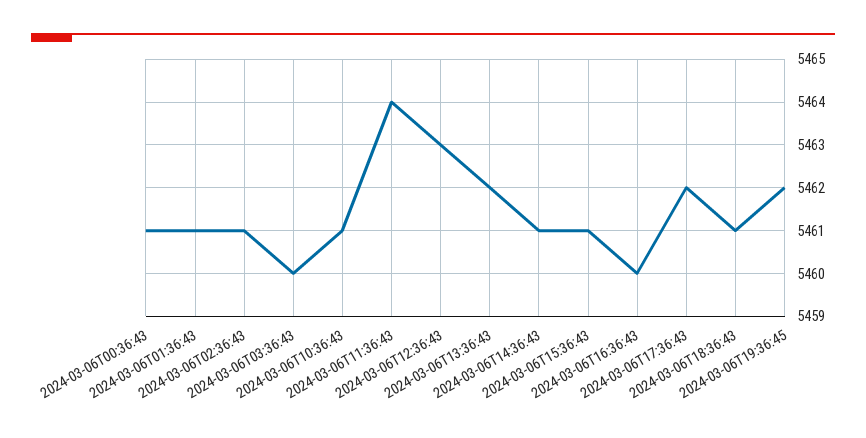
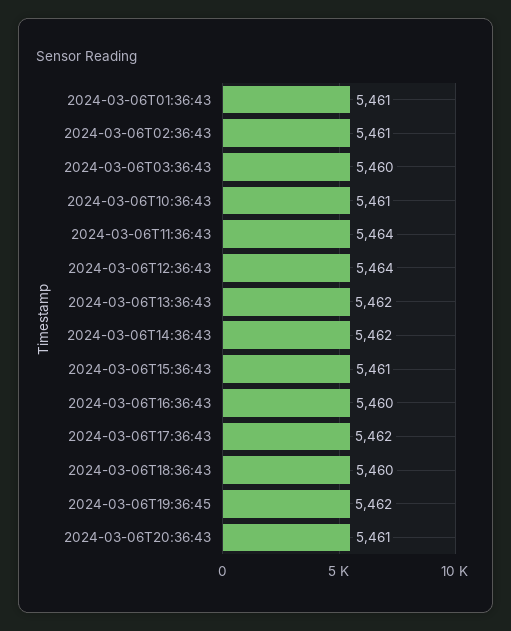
2024-03-06T00:36:43: 5461 -> none
2024-03-06T12:36:43: 5463 -> 5464
2024-03-06T14:36:43: 5461 -> 5462
2024-03-06T18:36:43: 5461 -> 5460
2024-03-06T20:36:43: none -> 5461

